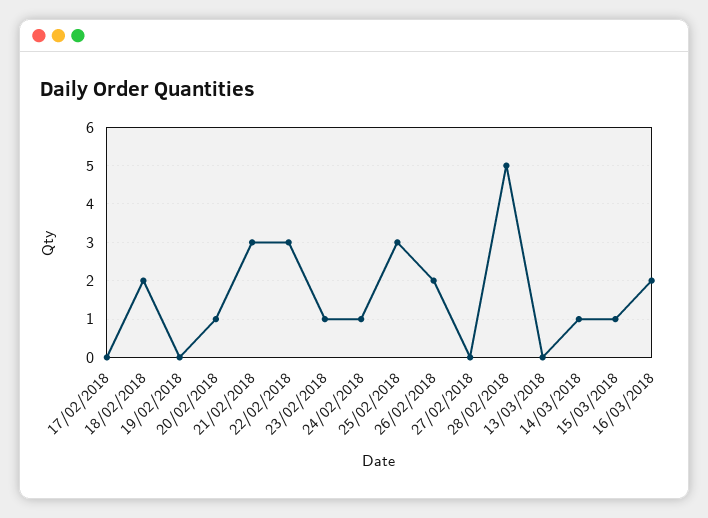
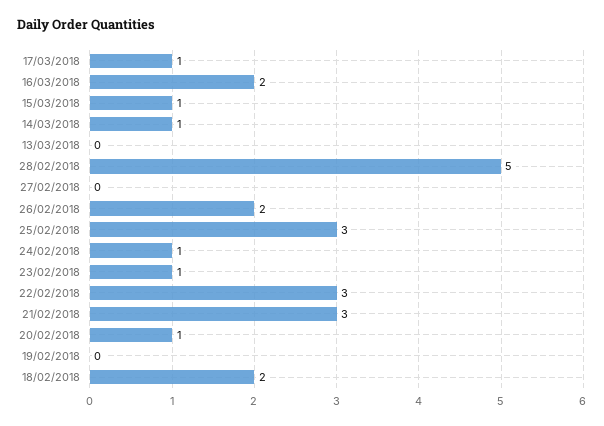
17/02/2018: 0 -> none
17/03/2018: none -> 1

